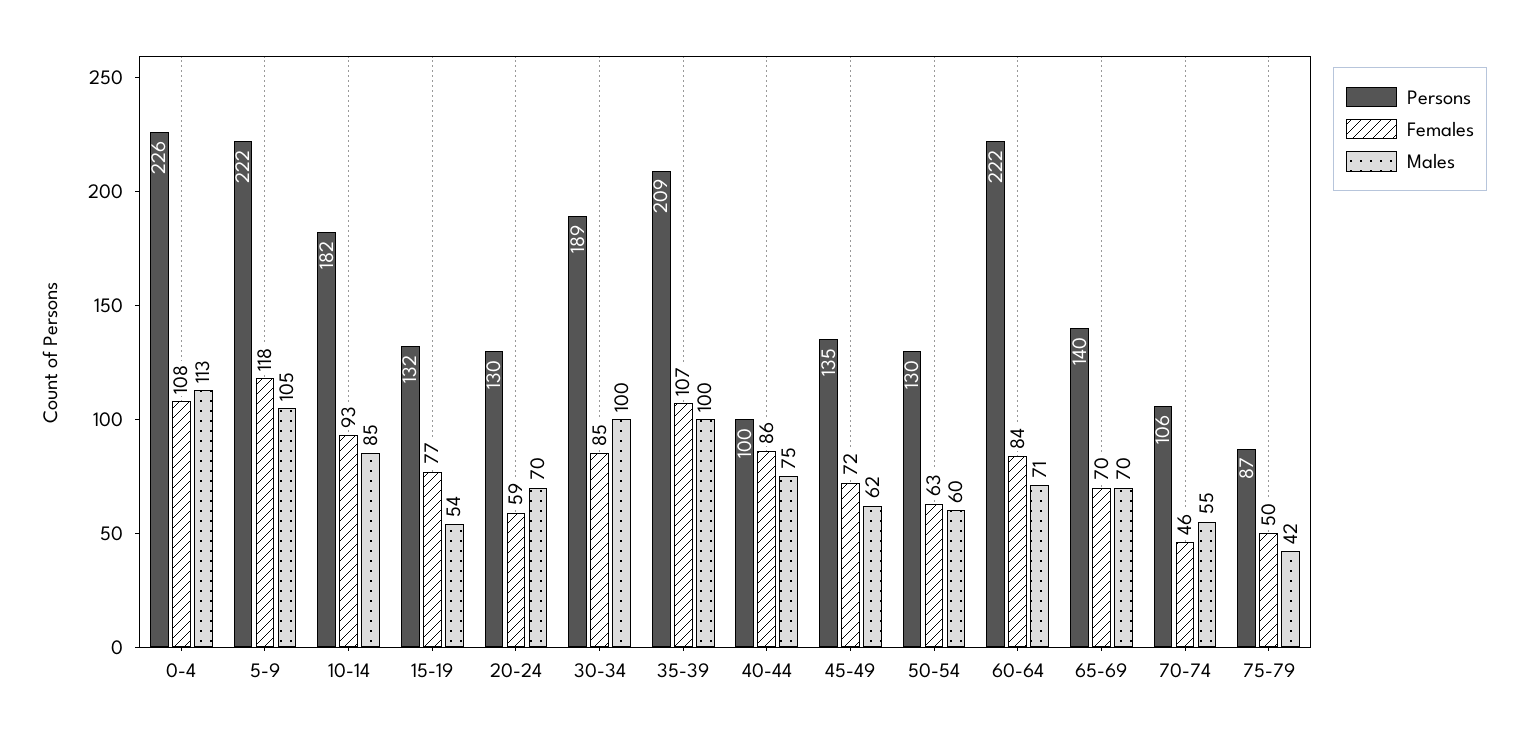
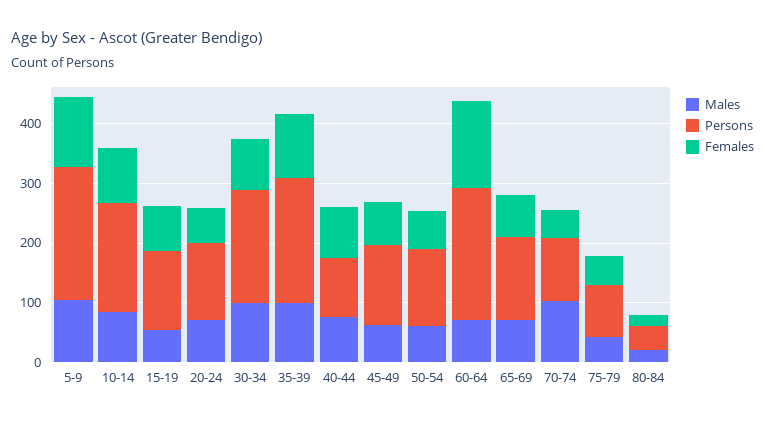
Persons, 0-4: 226 -> none
Females, 0-4: 108 -> none
Males, 0-4: 113 -> none
Females, 60-64: 84 -> 140
Males, 70-74: 55 -> 100
Males, 80-84: none -> 20
Persons, 80-84: none -> 40
Females, 80-84: none -> 20

